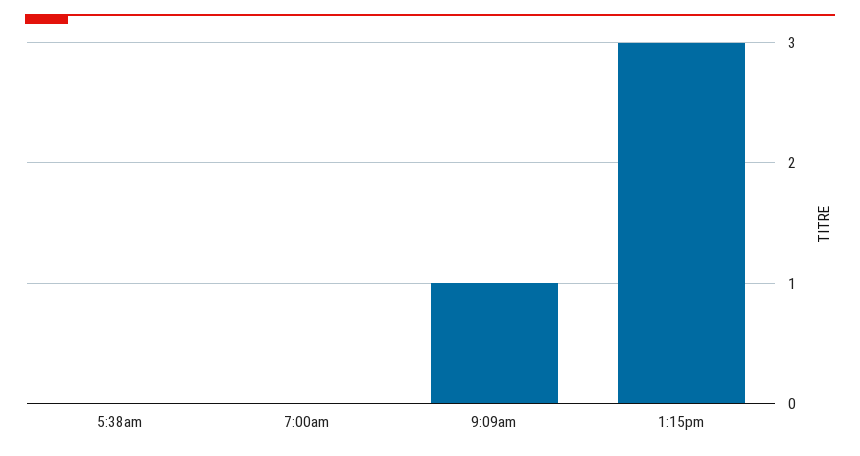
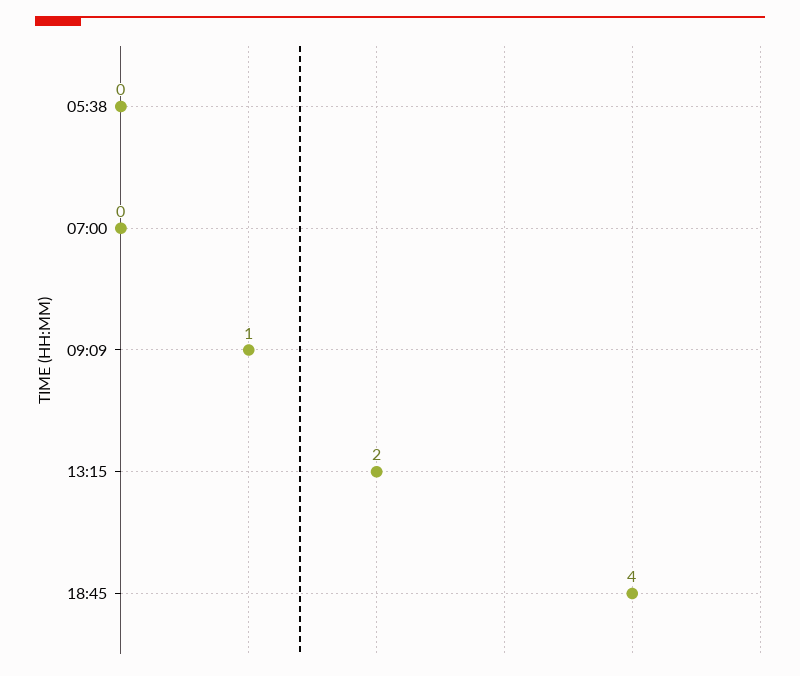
1:15pm: 3 -> 2
18:45: none -> 4

